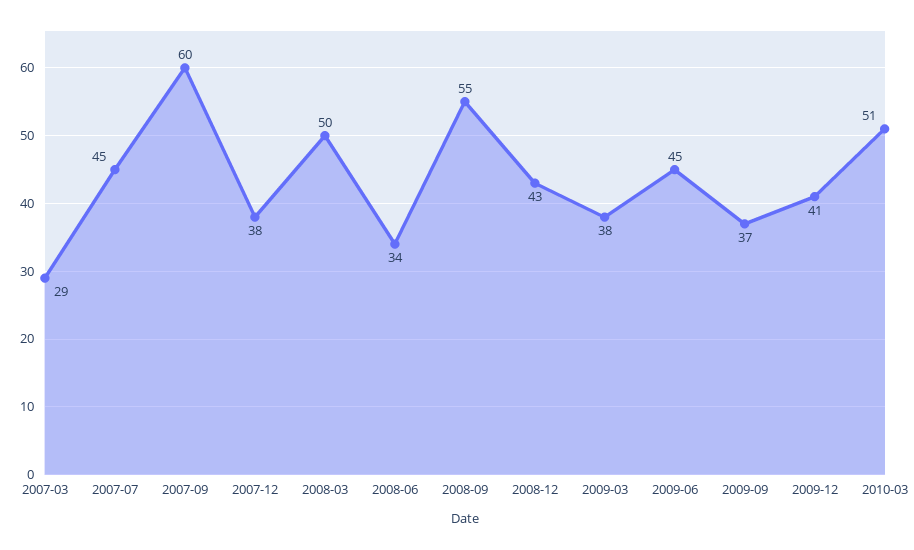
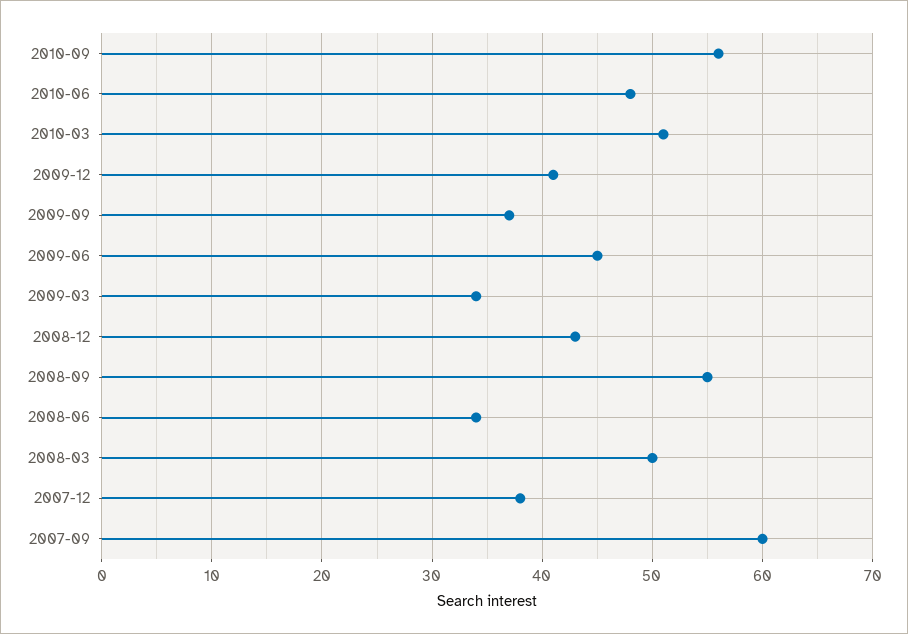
2007-03: 29 -> none
2007-07: 45 -> none
2009-03: 38 -> 34
2010-09: none -> 56
2010-06: none -> 48

